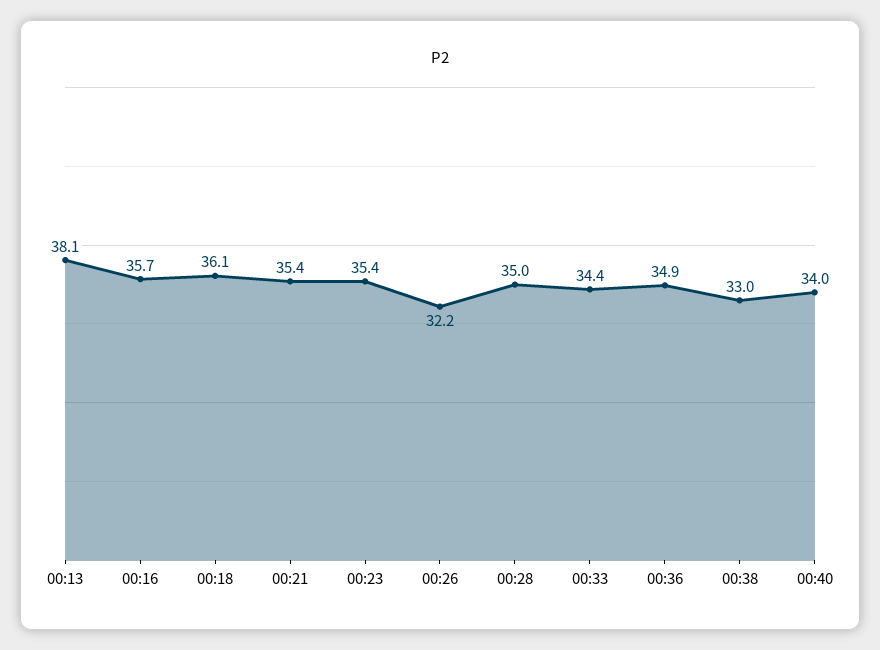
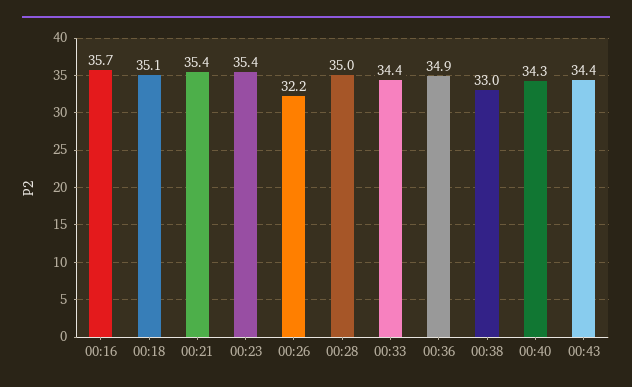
00:13: 38.1 -> none
00:18: 36.1 -> 35.1
00:40: 34 -> 34.3
00:43: none -> 34.4

